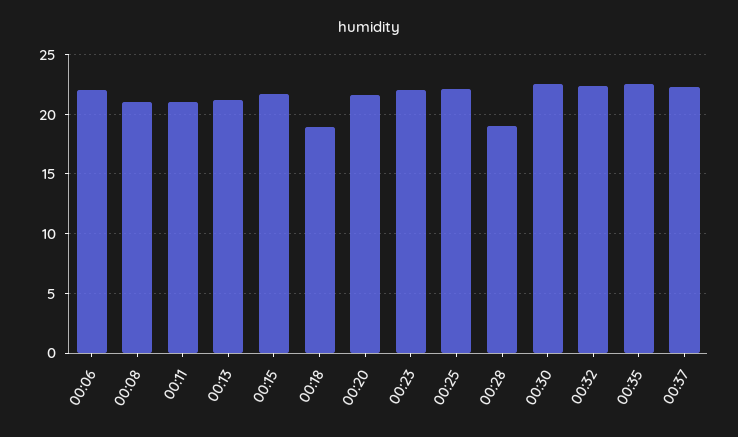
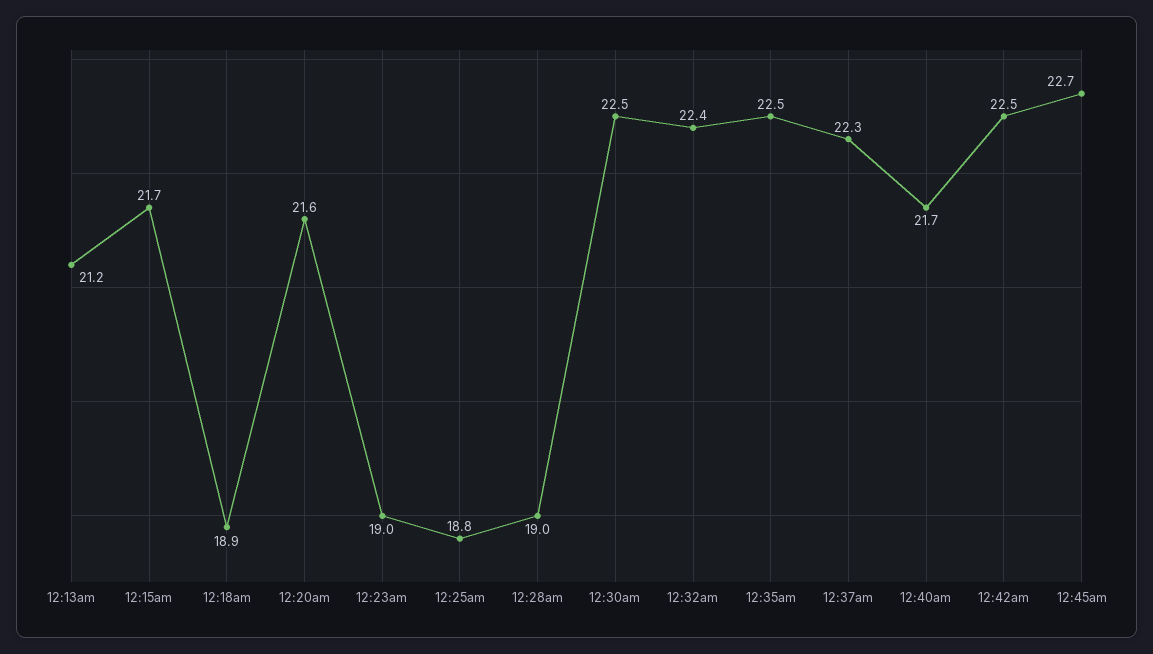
00:06: 22 -> none
00:08: 21 -> none
00:11: 21 -> none
00:23: 22 -> 19
00:25: 22 -> 18.8
12:40am: none -> 21.7
12:42am: none -> 22.5
12:45am: none -> 22.7

